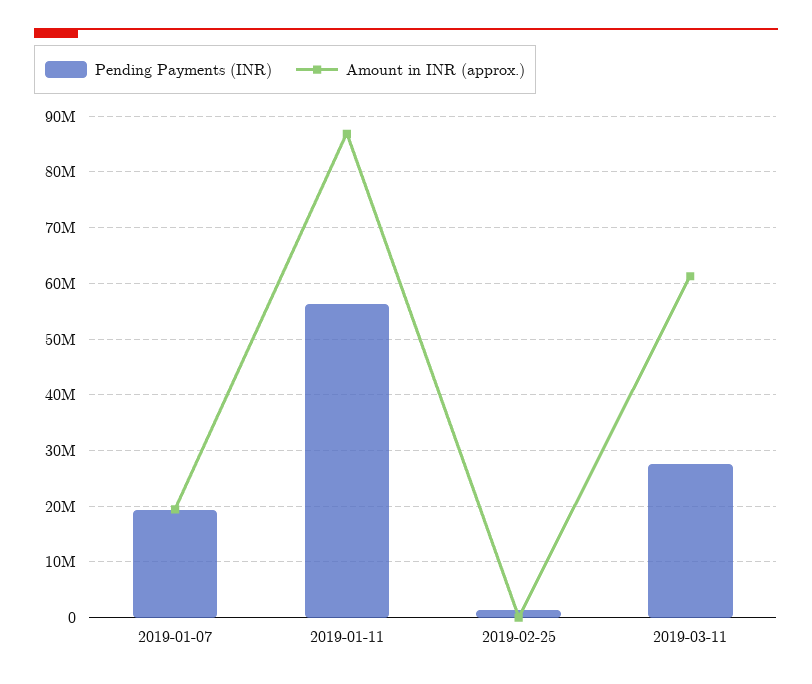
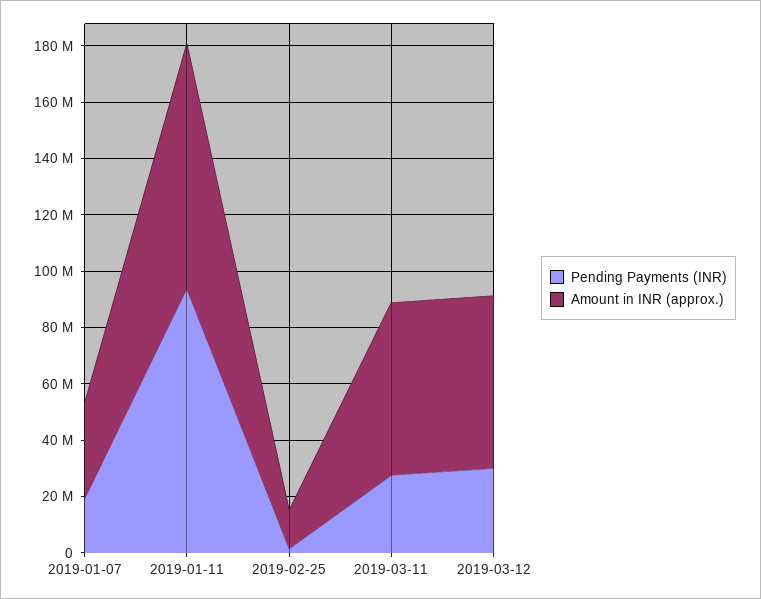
Amount in INR (approx.), 2019-01-07: 20000000 -> 35000000
Pending Payments (INR), 2019-01-11: 56000000 -> 95000000
Amount in INR (approx.), 2019-02-25: 0 -> 15000000
Pending Payments (INR), 2019-03-12: none -> 30000000
Amount in INR (approx.), 2019-03-12: none -> 60000000

